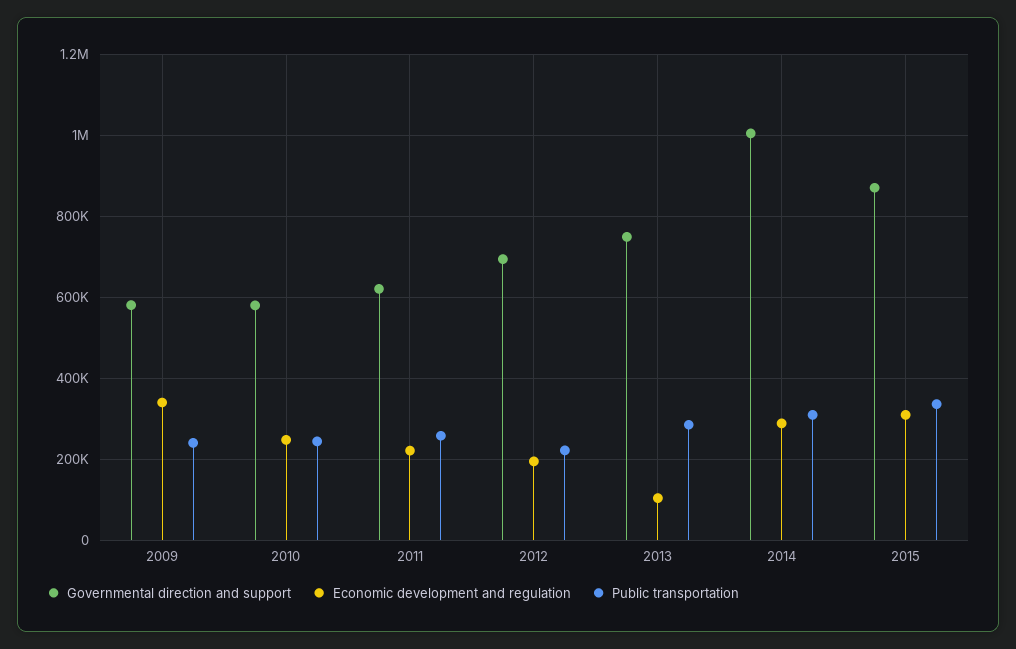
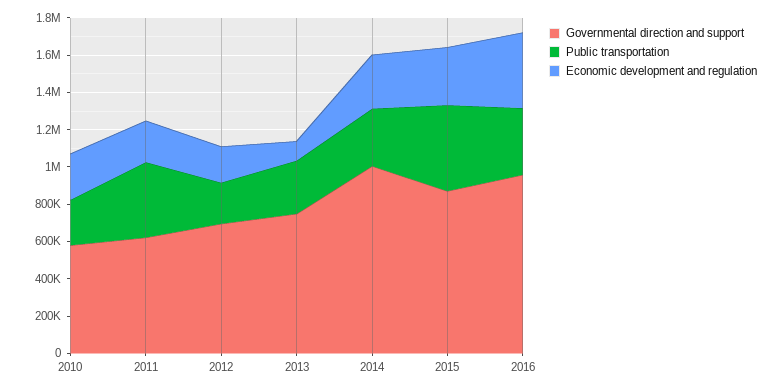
Governmental direction and support, 2009: 580000 -> none
Economic development and regulation, 2009: 340000 -> none
Public transportation, 2009: 240000 -> none
Public transportation, 2011: 260000 -> 400000
Public transportation, 2015: 340000 -> 450000
Governmental direction and support, 2016: none -> 950000
Public transportation, 2016: none -> 350000
Economic development and regulation, 2016: none -> 400000

